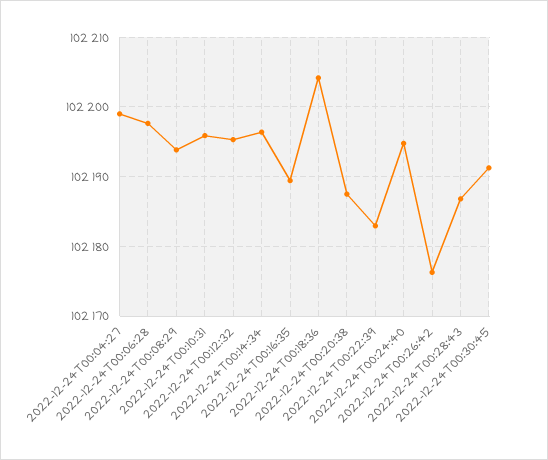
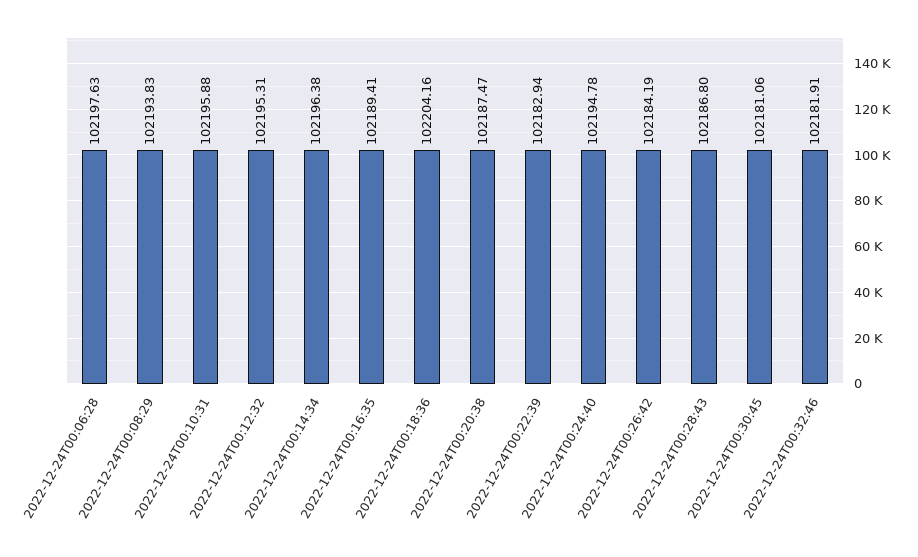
2022-12-24T00:04:27: 102199 -> none
2022-12-24T00:26:42: 102176 -> 102184.19
2022-12-24T00:30:45: 102191 -> 102181.06
2022-12-24T00:32:46: none -> 102181.91

